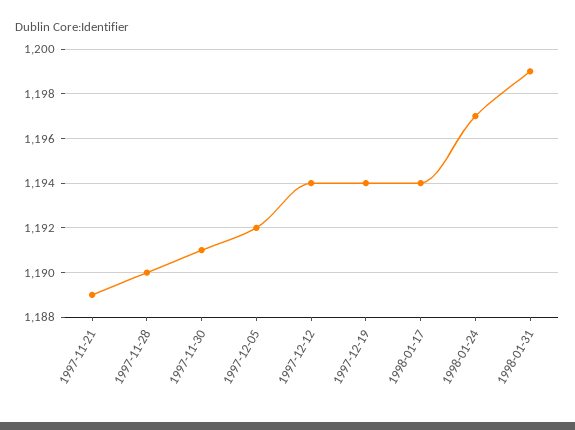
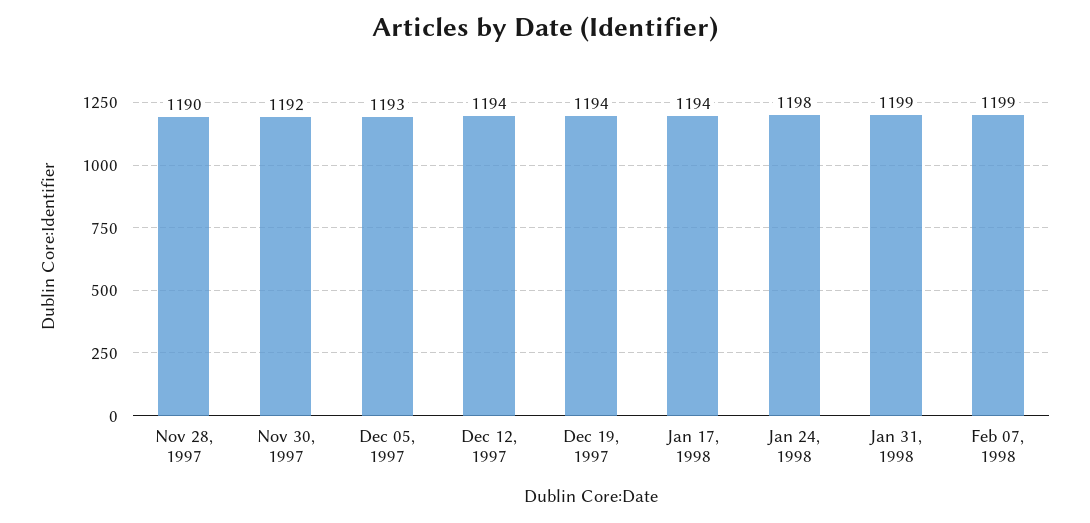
1997-11-21: 1189 -> none
1997-11-30: 1191 -> 1192
1997-12-05: 1192 -> 1193
1998-01-24: 1197 -> 1198
Feb 07, 1998: none -> 1199

